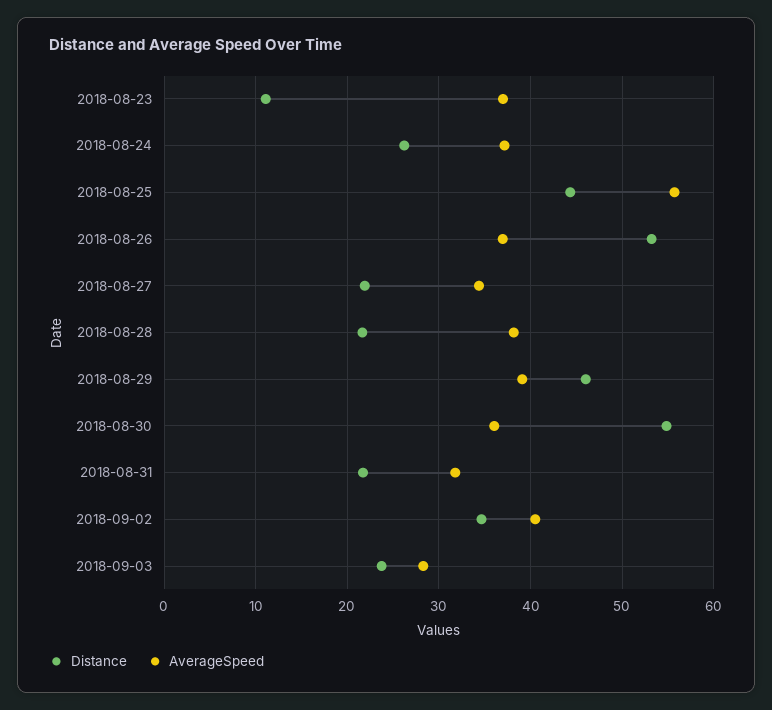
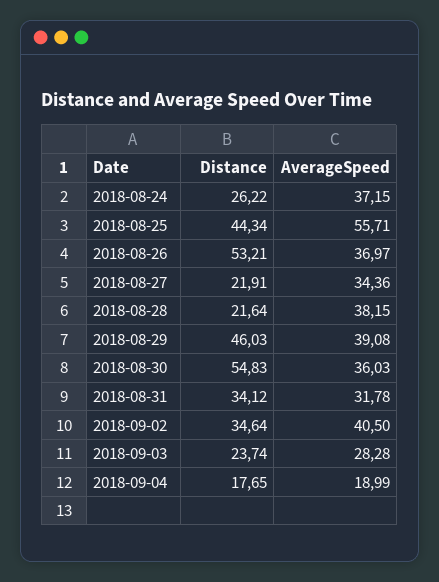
Distance, 2018-08-23: 11 -> none
AverageSpeed, 2018-08-23: 37 -> none
Distance, 2018-08-31: 22 -> 34.12
Distance, 2018-09-04: none -> 17.65
AverageSpeed, 2018-09-04: none -> 18.99

